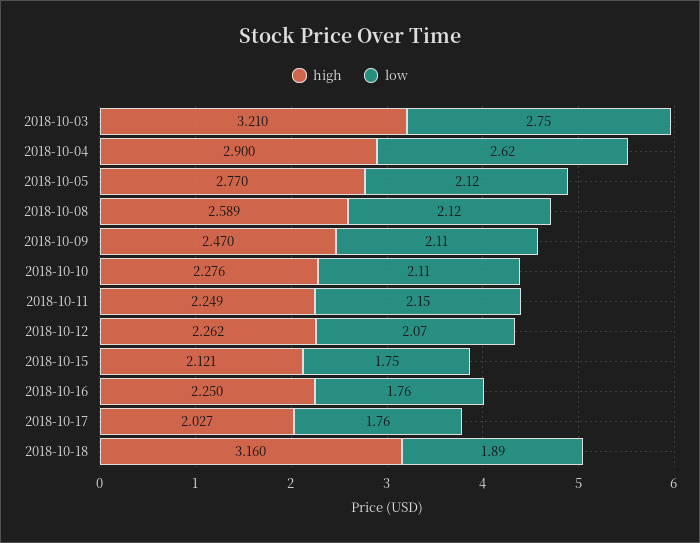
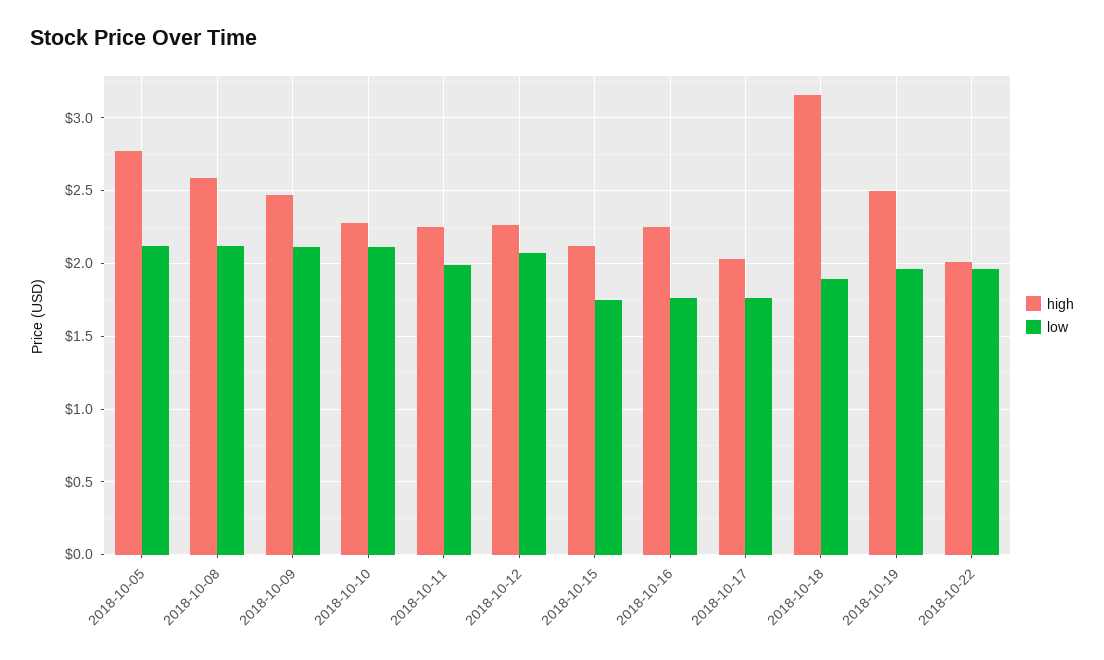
high, 2018-10-03: 3.21 -> none
low, 2018-10-03: 2.75 -> none
high, 2018-10-04: 2.9 -> none
low, 2018-10-04: 2.62 -> none
low, 2018-10-11: 2.15 -> 2
high, 2018-10-19: none -> 2.5
low, 2018-10-19: none -> 1.95
high, 2018-10-22: none -> 2
low, 2018-10-22: none -> 1.95

